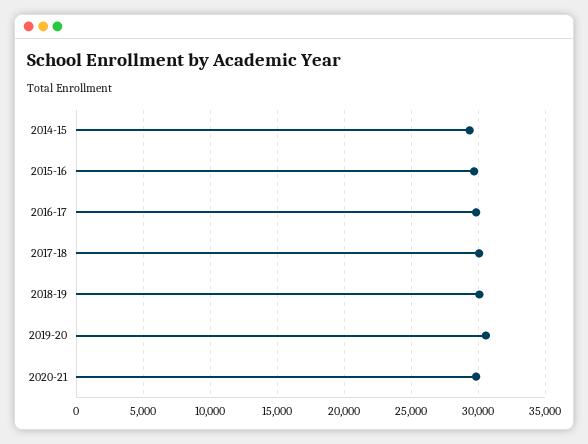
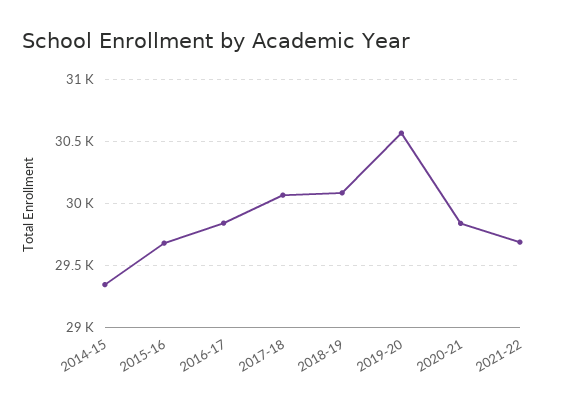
2021-22: none -> 29700

